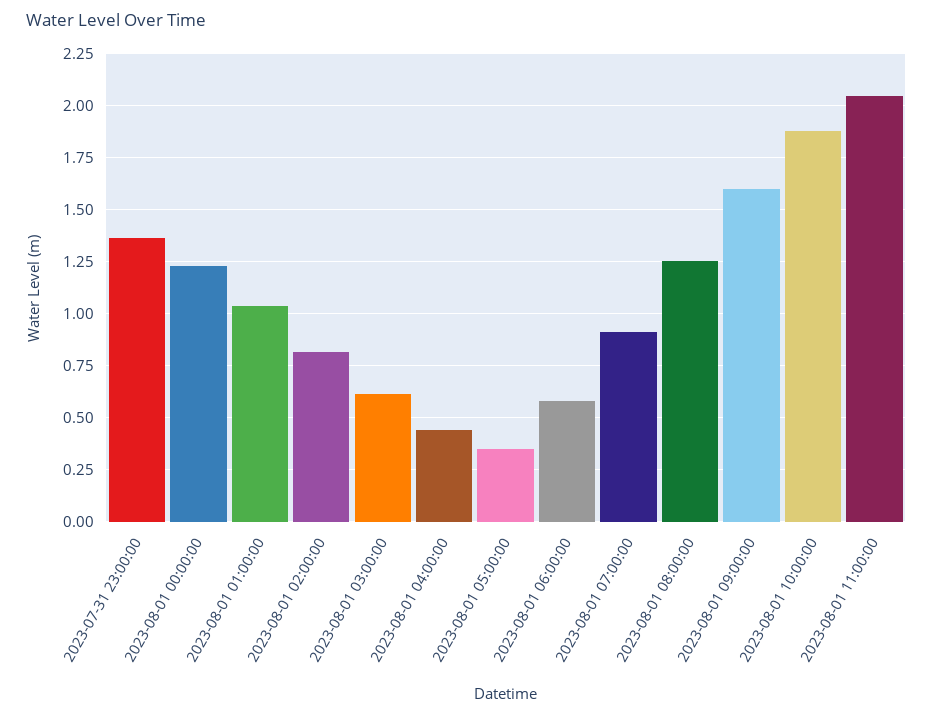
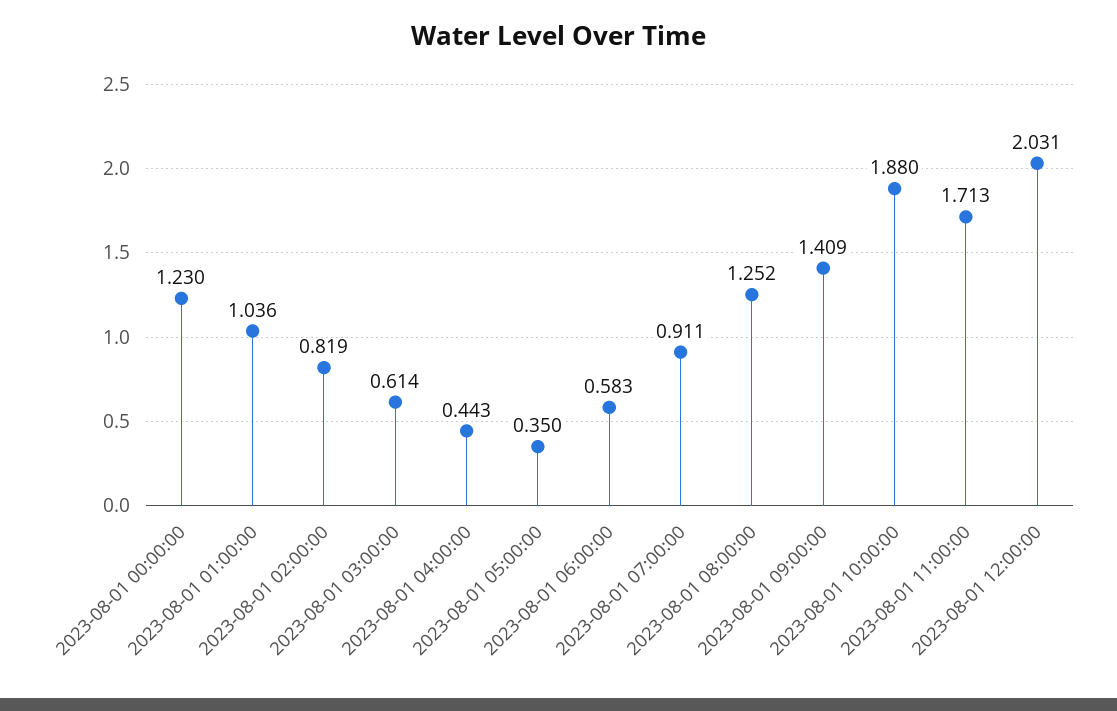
2023-07-31 23:00:00: 1.35 -> none
2023-08-01 09:00:00: 1.6 -> 1.409
2023-08-01 11:00:00: 2.05 -> 1.713
2023-08-01 12:00:00: none -> 2.031

